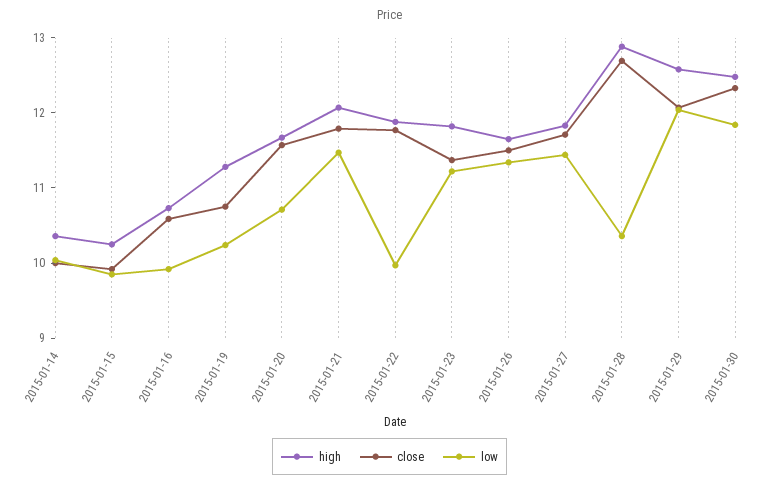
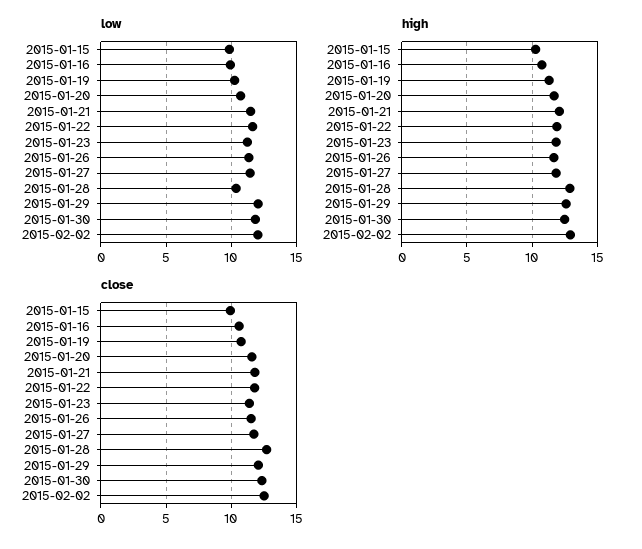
high, 2015-01-14: 10.4 -> none
close, 2015-01-14: 10 -> none
low, 2015-01-14: 10 -> none
low, 2015-01-22: 10 -> 11.5
low, 2015-02-02: none -> 12
high, 2015-02-02: none -> 13
close, 2015-02-02: none -> 12.5

